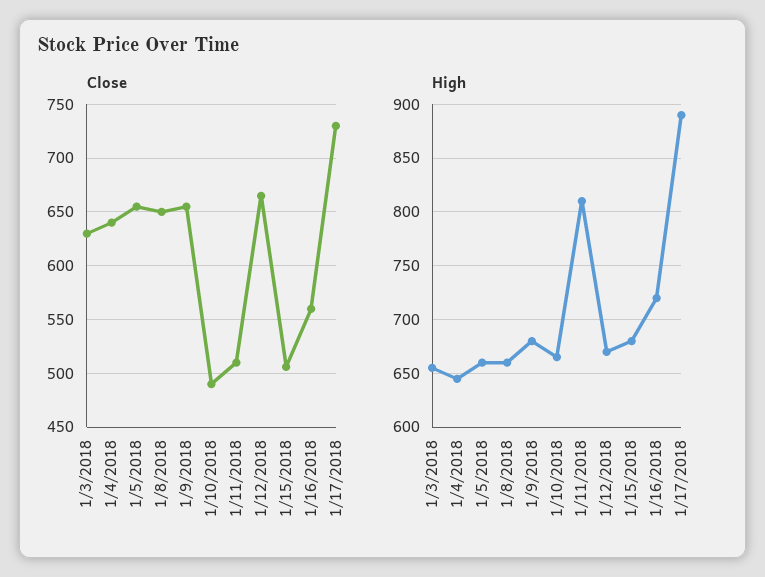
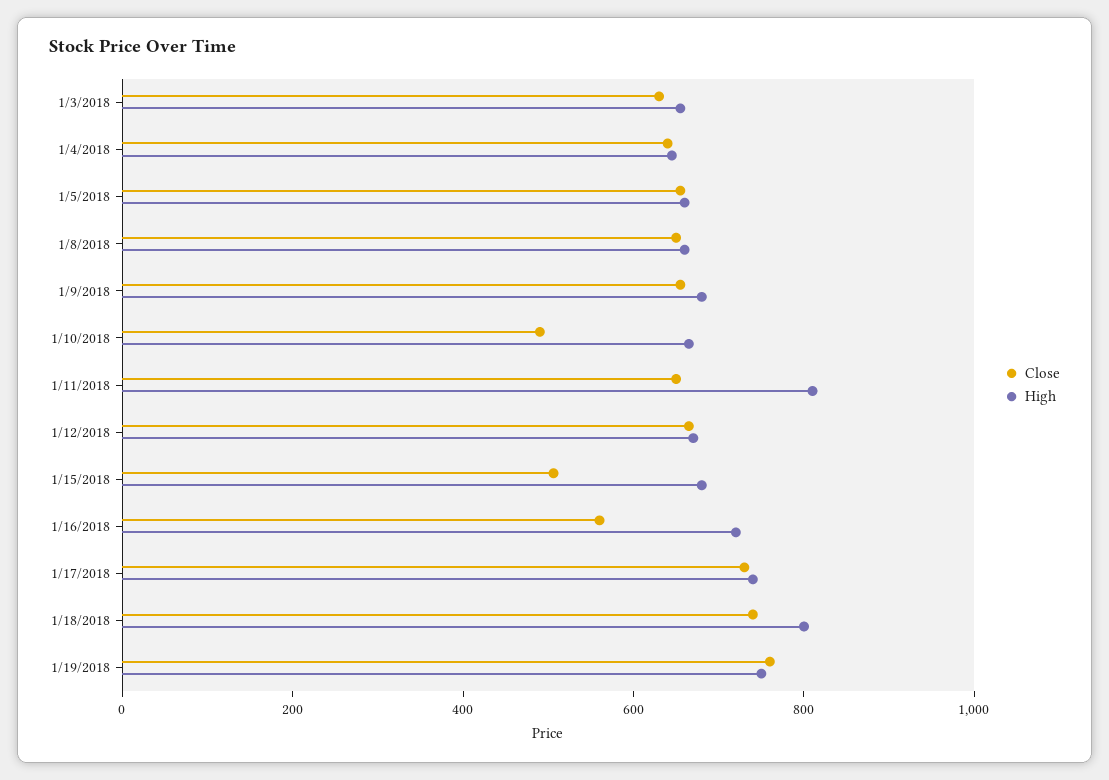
Close, 1/11/2018: 510 -> 650
High, 1/17/2018: 890 -> 750
Close, 1/18/2018: none -> 750
High, 1/18/2018: none -> 800
Close, 1/19/2018: none -> 750
High, 1/19/2018: none -> 750

